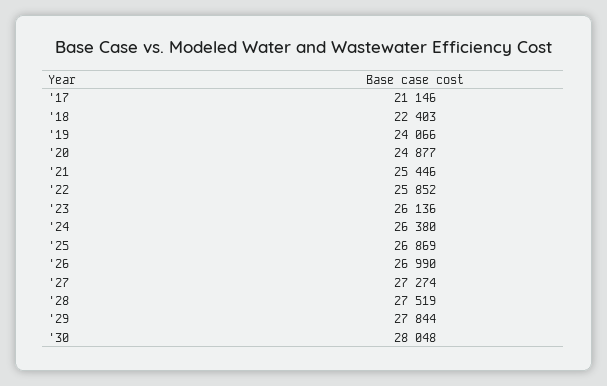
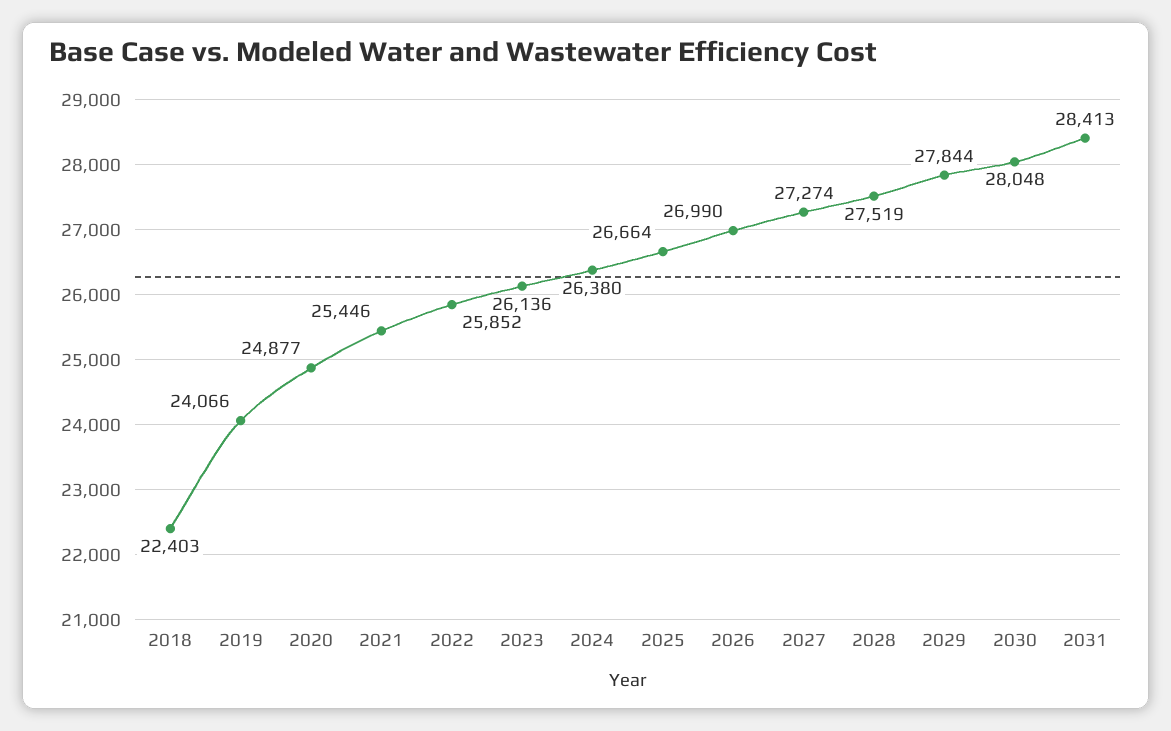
'17: 21146 -> none
'25: 26869 -> 26664
2031: none -> 28413

